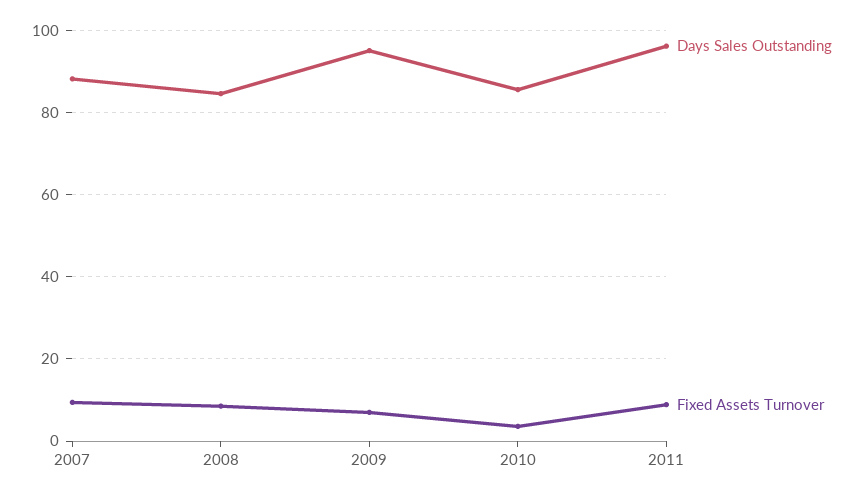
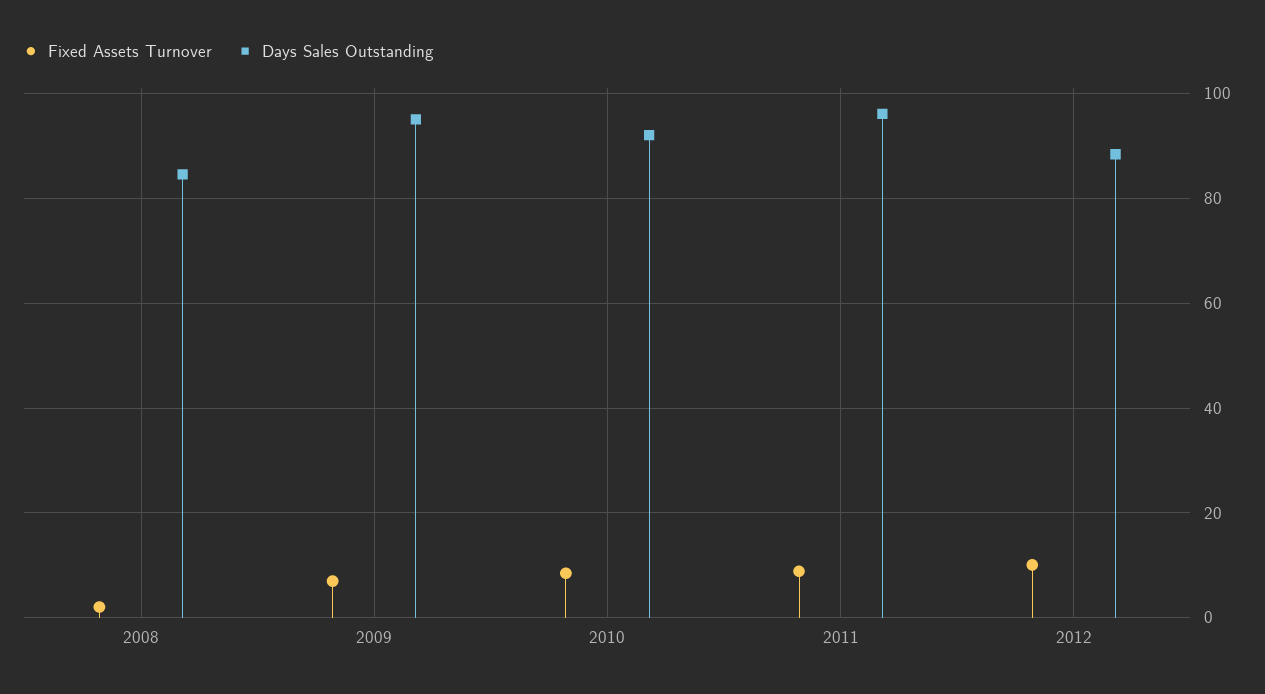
Days Sales Outstanding, 2007: 88 -> none
Fixed Assets Turnover, 2007: 10 -> none
Fixed Assets Turnover, 2008: 8 -> 2
Days Sales Outstanding, 2010: 86 -> 92
Fixed Assets Turnover, 2010: 4 -> 8
Fixed Assets Turnover, 2012: none -> 10
Days Sales Outstanding, 2012: none -> 88

